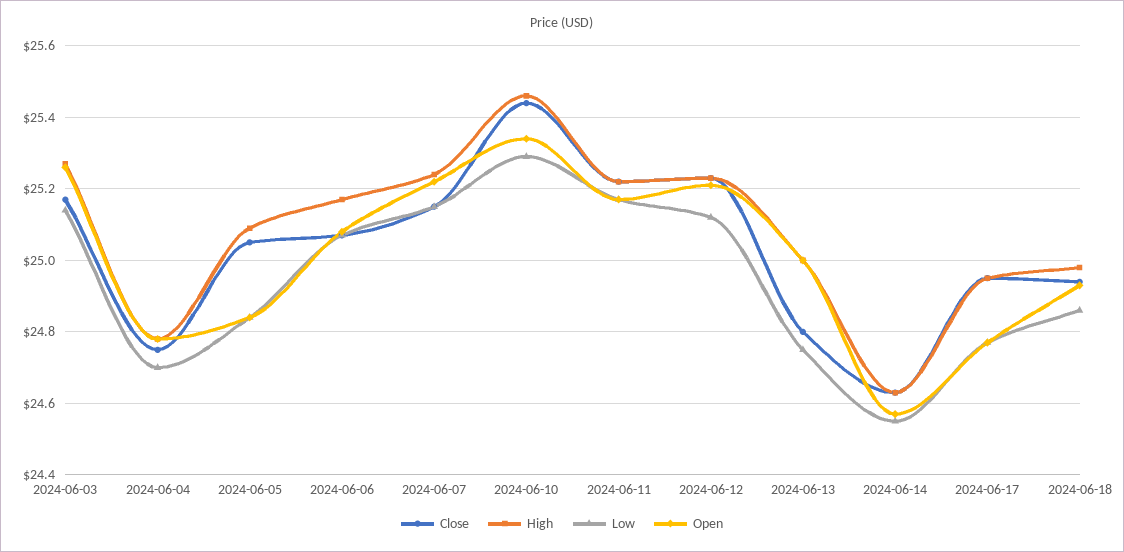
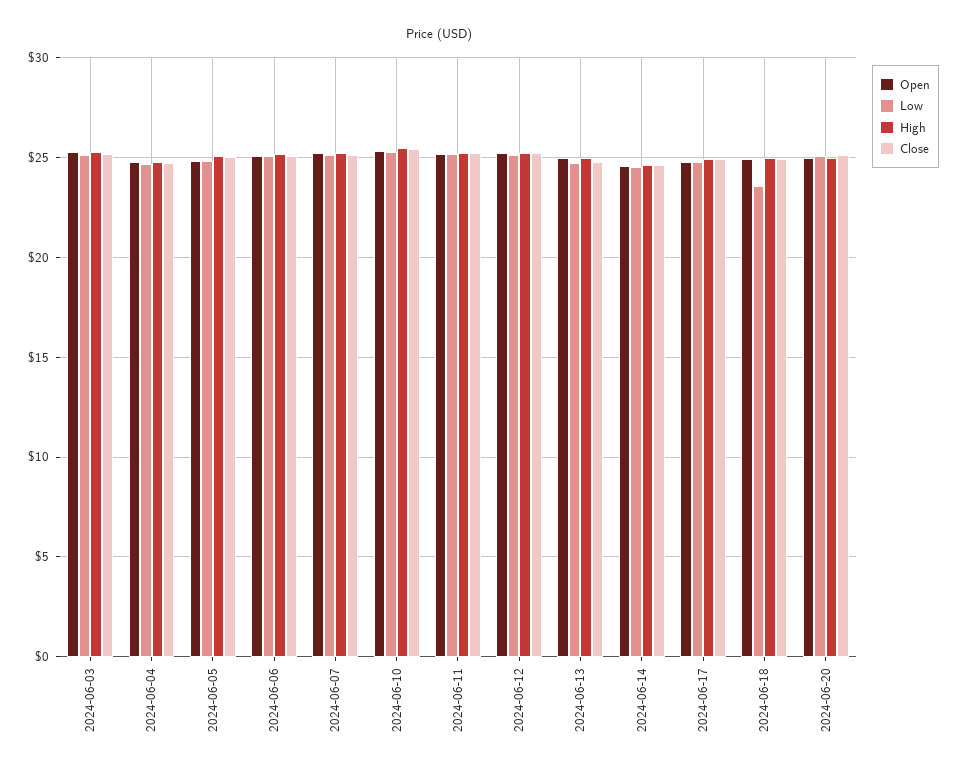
Low, 2024-06-18: 24.85 -> 23.5
Open, 2024-06-20: none -> 25
Low, 2024-06-20: none -> 25
High, 2024-06-20: none -> 25
Close, 2024-06-20: none -> 25

